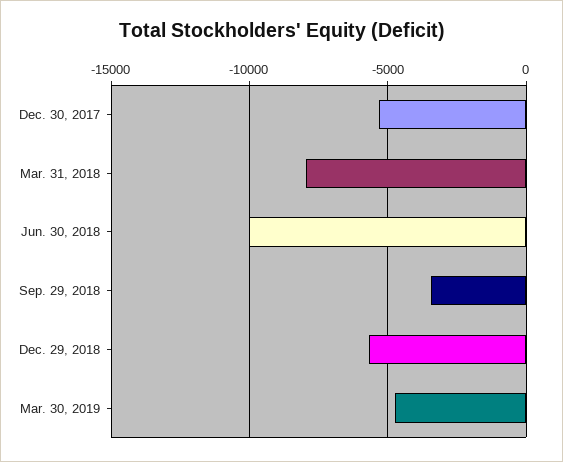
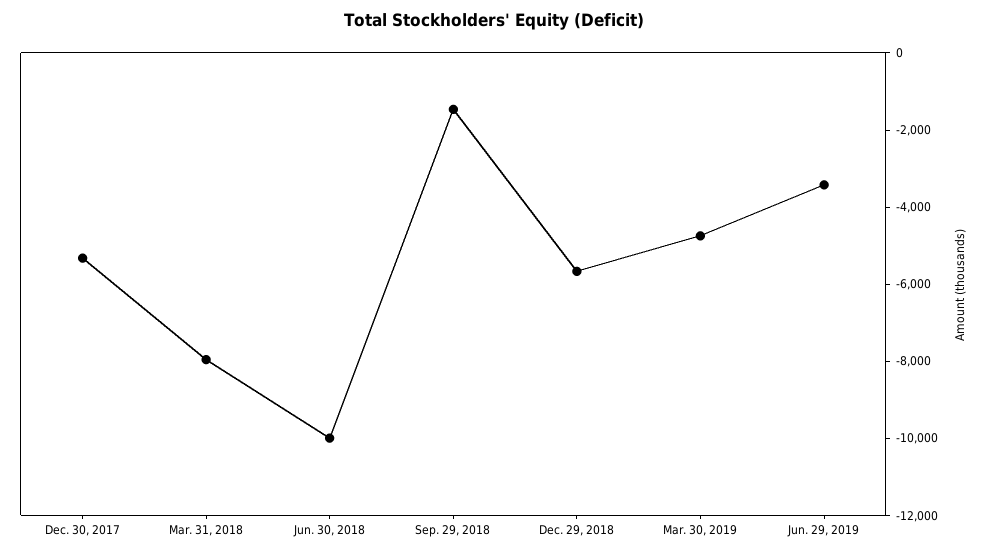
Sep. 29, 2018: -3500 -> -1500
Jun. 29, 2019: none -> -3500

